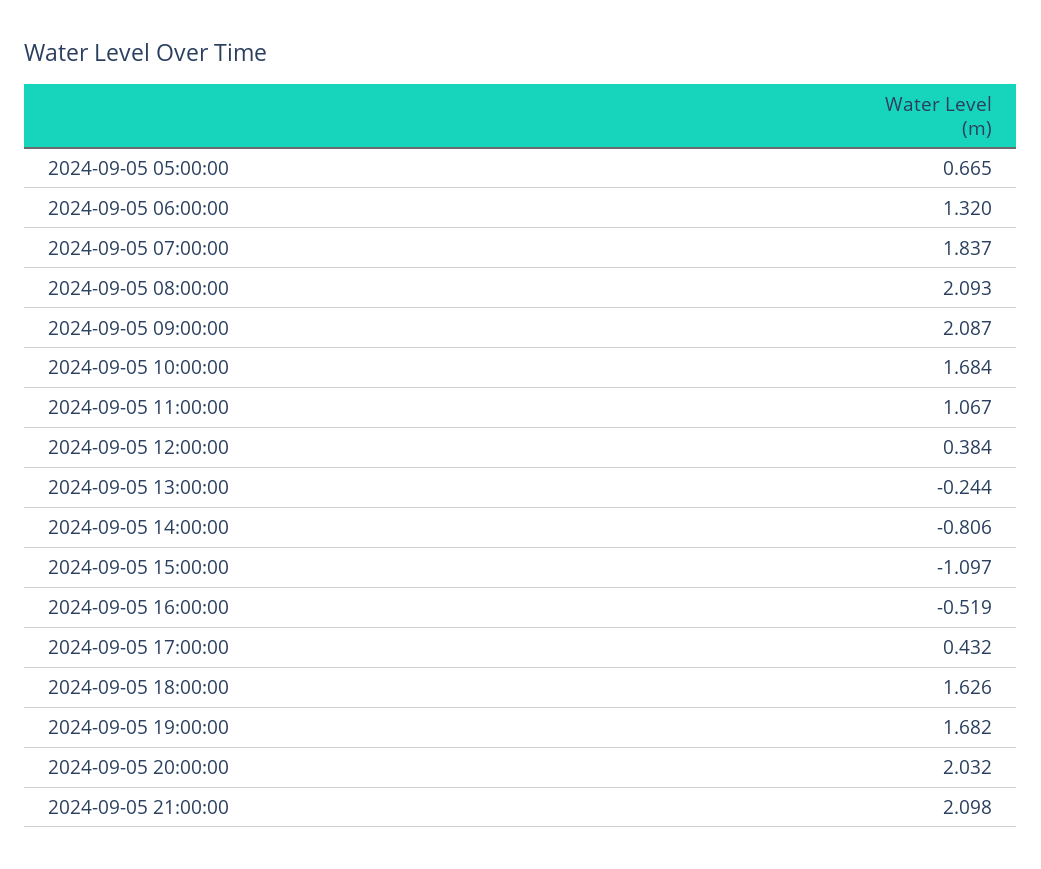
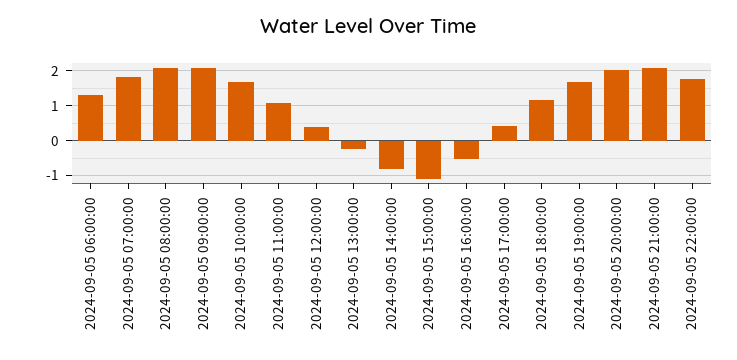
2024-09-05 05:00:00: 0.665 -> none
2024-09-05 18:00:00: 1.626 -> 1.2
2024-09-05 22:00:00: none -> 1.8

